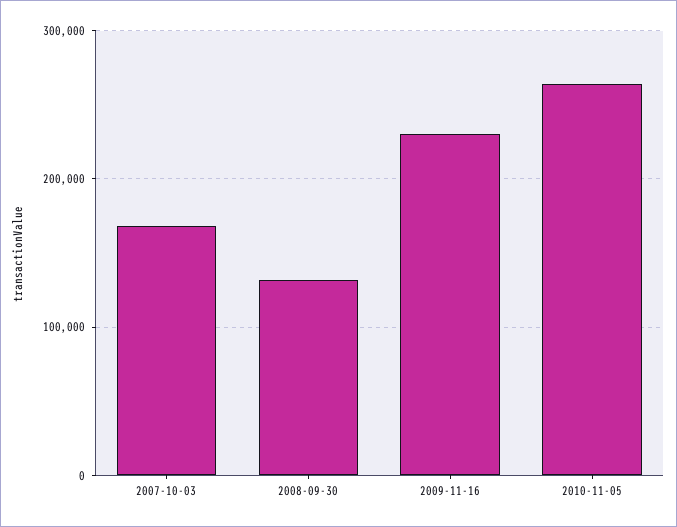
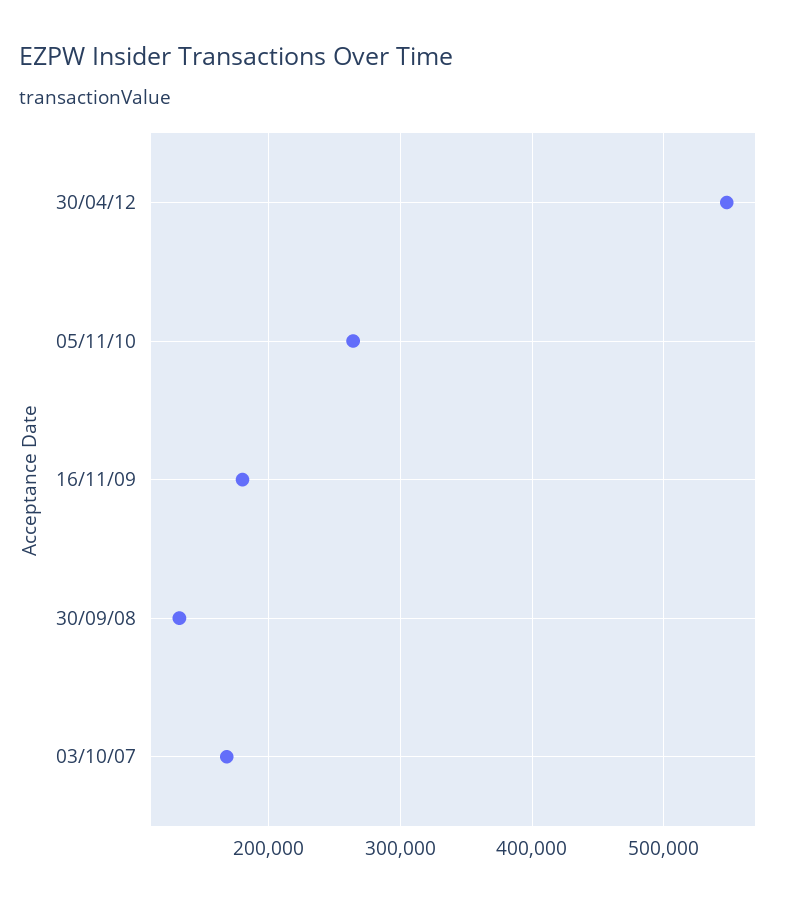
2009-11-16: 230000 -> 180000
30/04/12: none -> 550000

